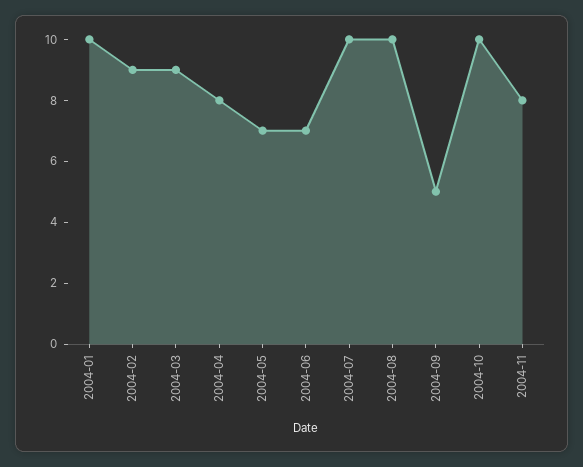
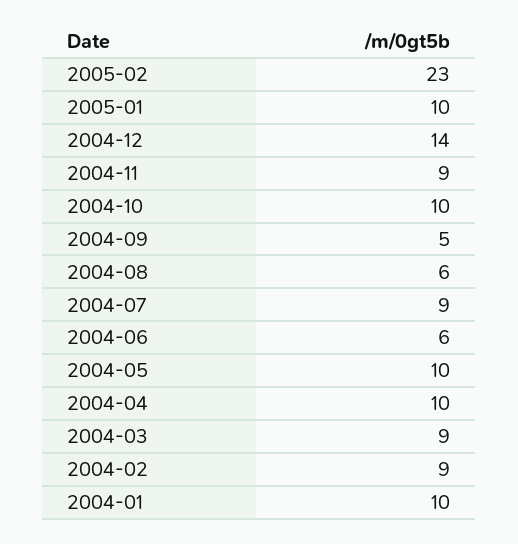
2004-04: 8 -> 10
2004-05: 7 -> 10
2004-06: 7 -> 6
2004-07: 10 -> 9
2004-08: 10 -> 6
2004-11: 8 -> 9
2005-02: none -> 23
2005-01: none -> 10
2004-12: none -> 14

